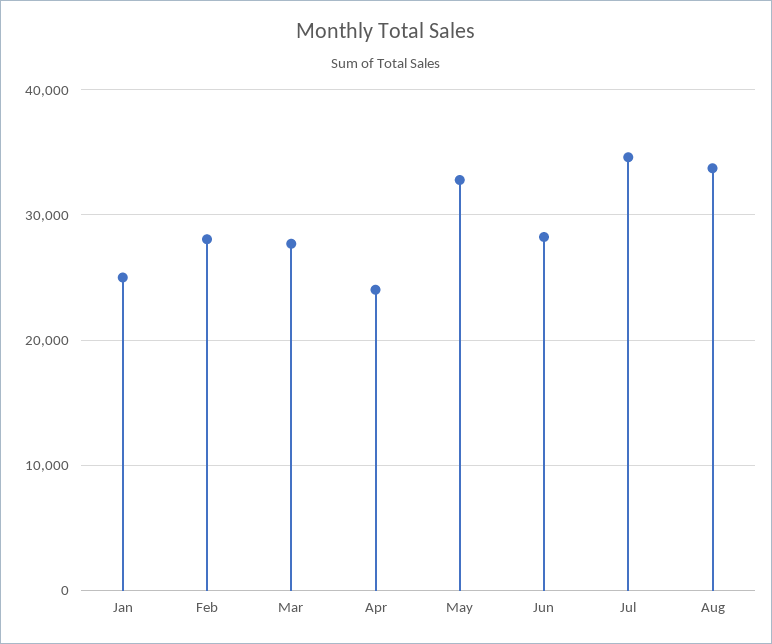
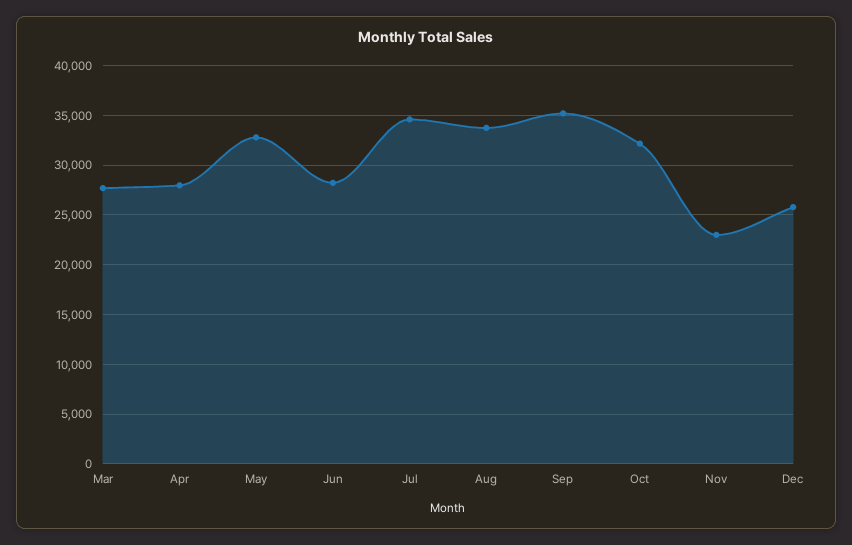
Jan: 25000 -> none
Feb: 28000 -> none
Apr: 24000 -> 28000
Sep: none -> 35000
Oct: none -> 32000
Nov: none -> 23000
Dec: none -> 26000

